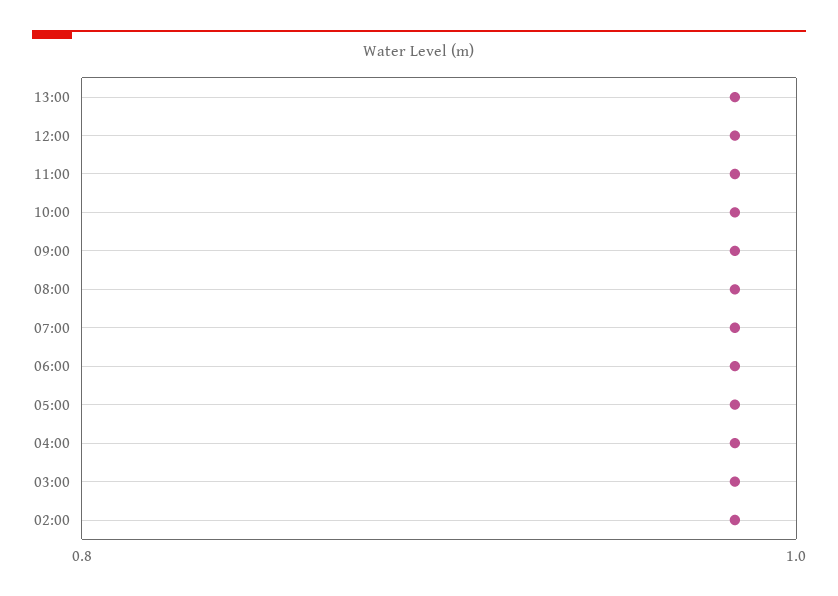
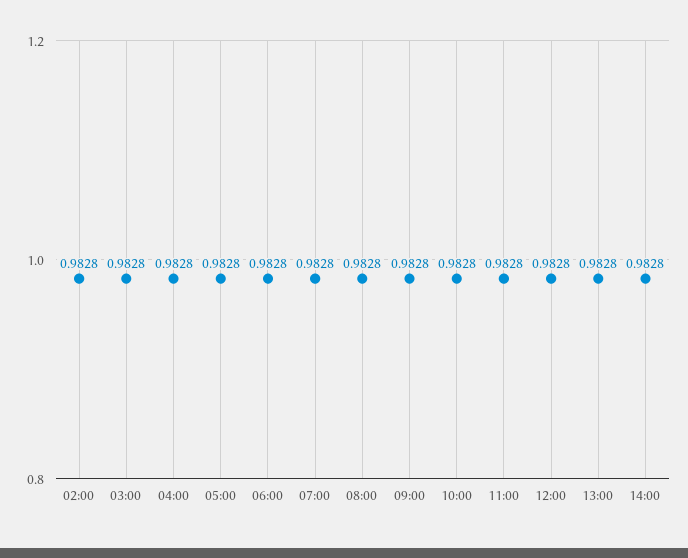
14:00: none -> 0.9828

